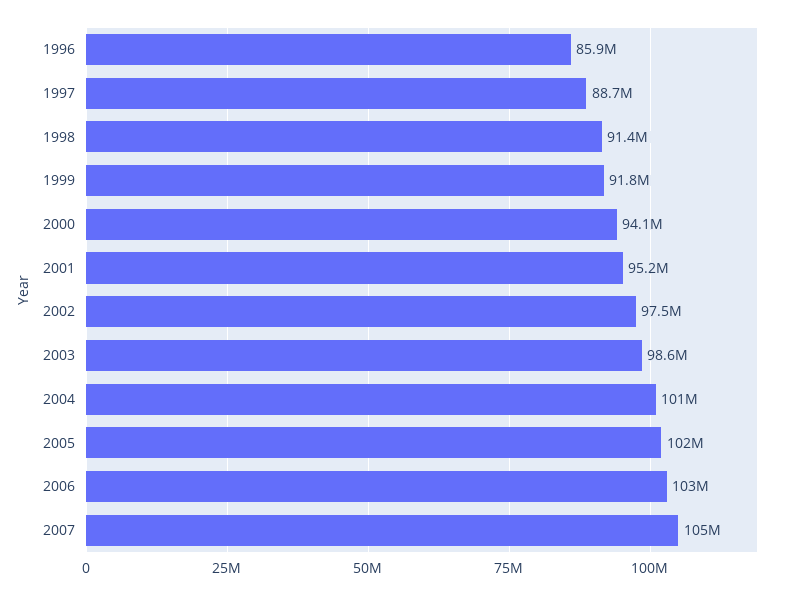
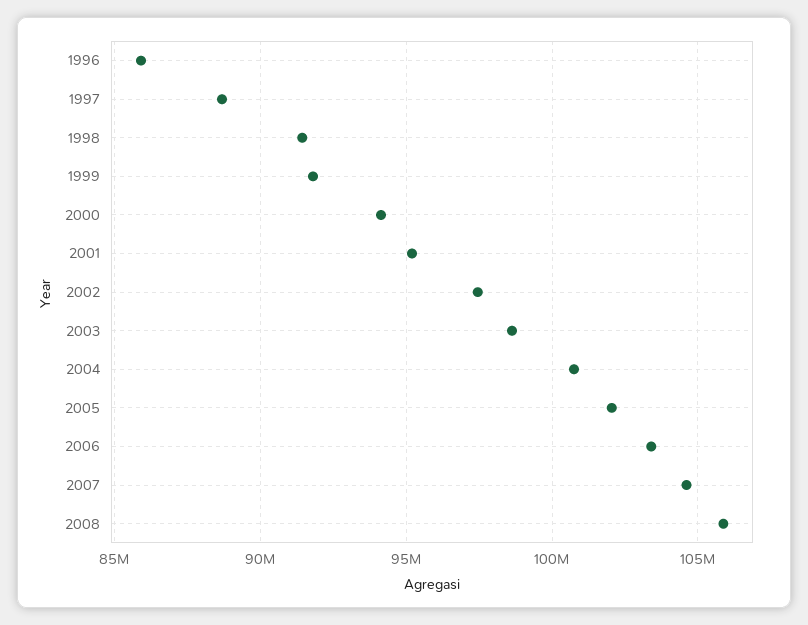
2008: none -> 106000000

